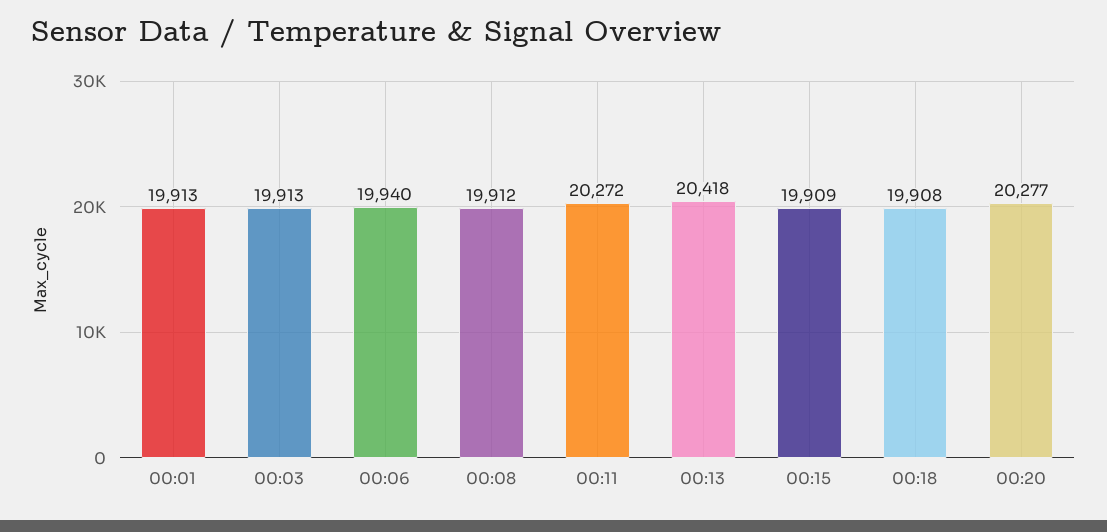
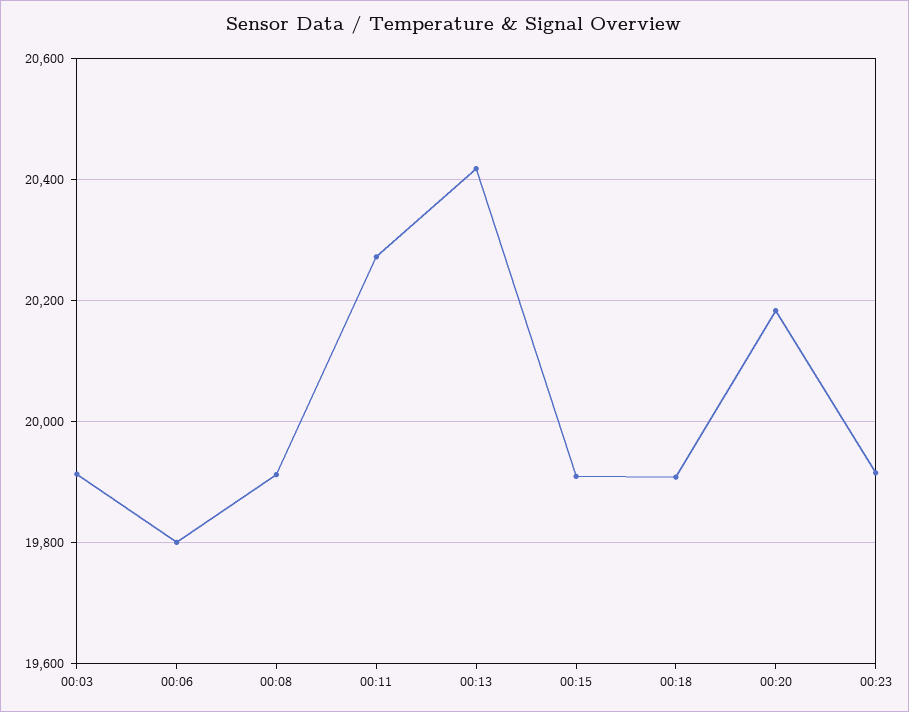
00:01: 19913 -> none
00:06: 19940 -> 19800
00:20: 20277 -> 20180
00:23: none -> 19920

